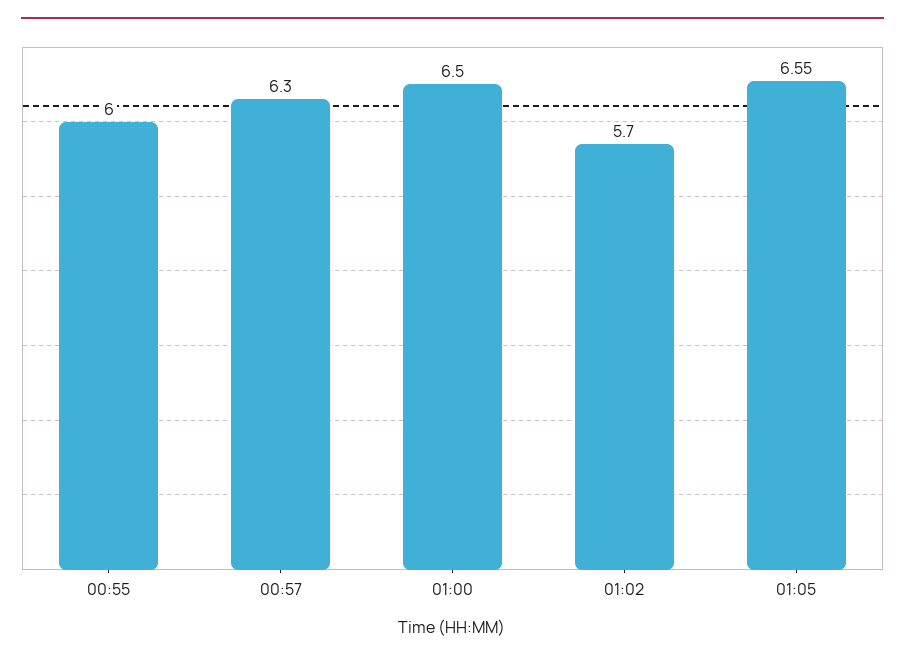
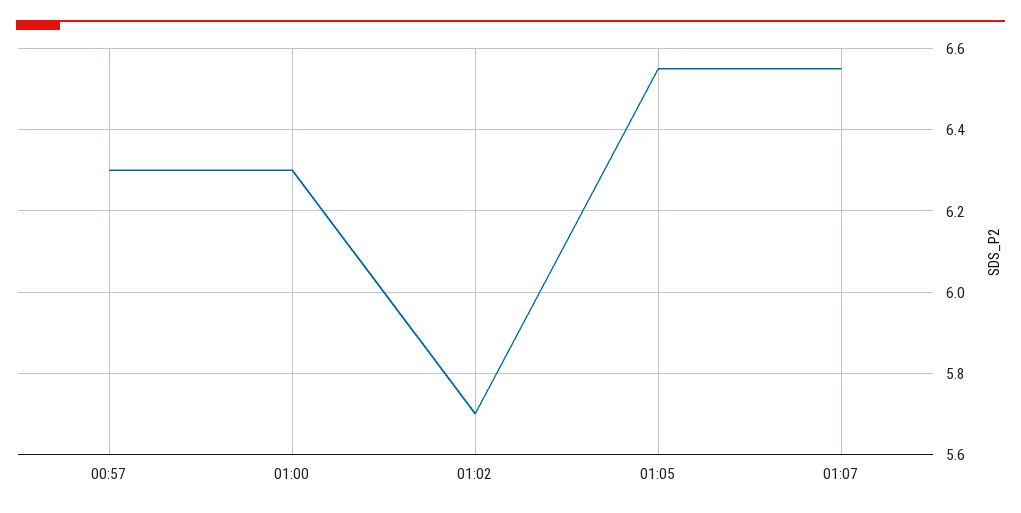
00:55: 6 -> none
01:00: 6.5 -> 6.3
01:07: none -> 6.55

